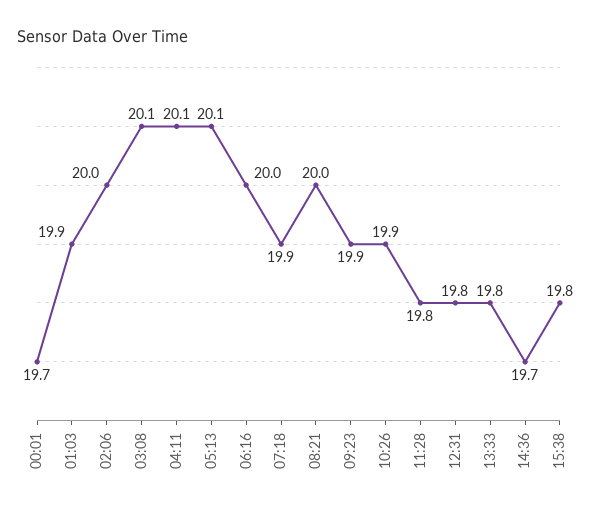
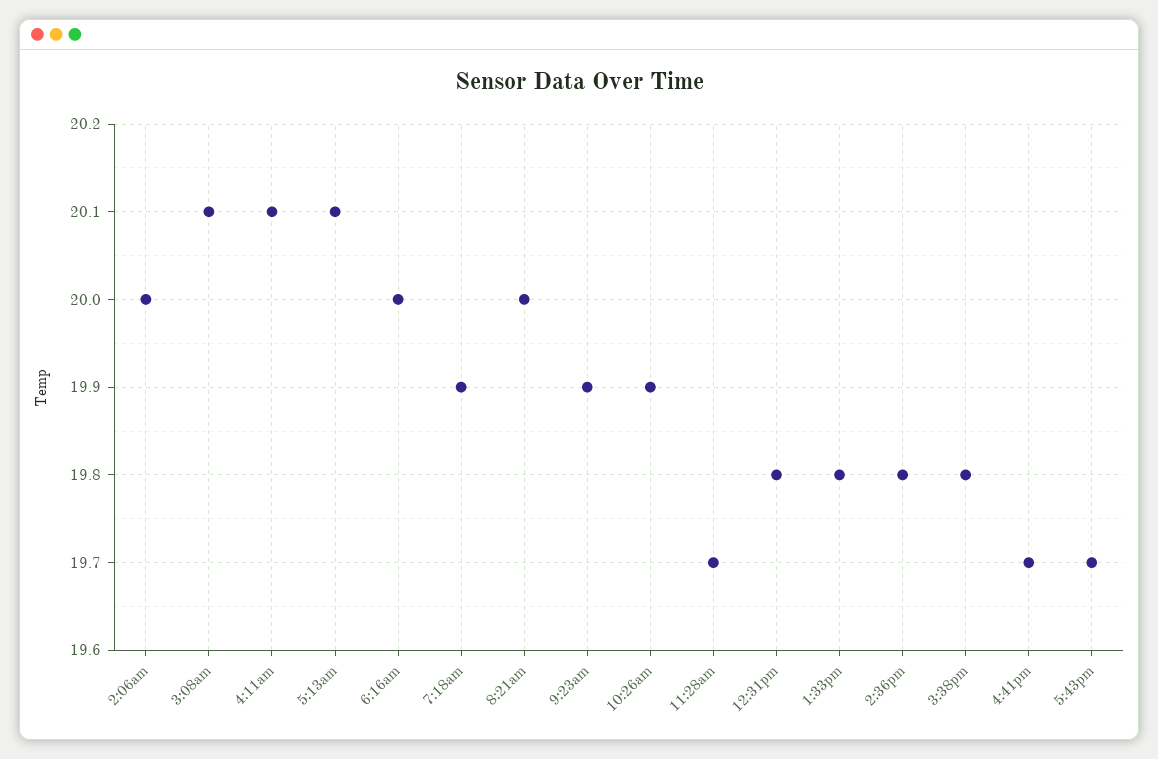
00:01: 19.7 -> none
01:03: 19.9 -> none
11:28: 19.8 -> 19.7
14:36: 19.7 -> 19.8
4:41pm: none -> 19.7
5:43pm: none -> 19.7

